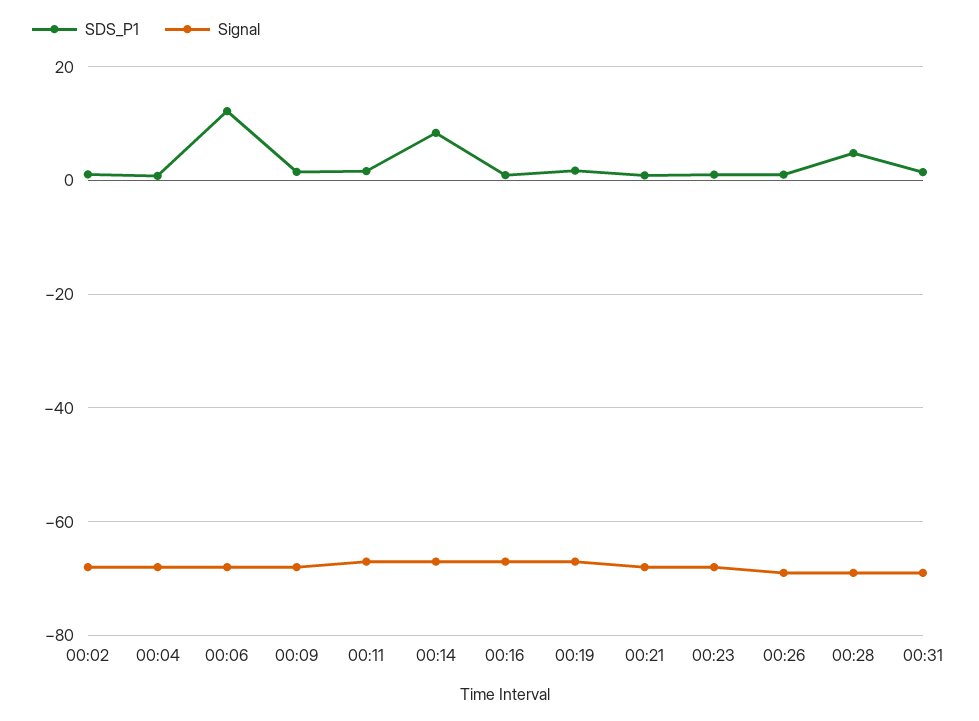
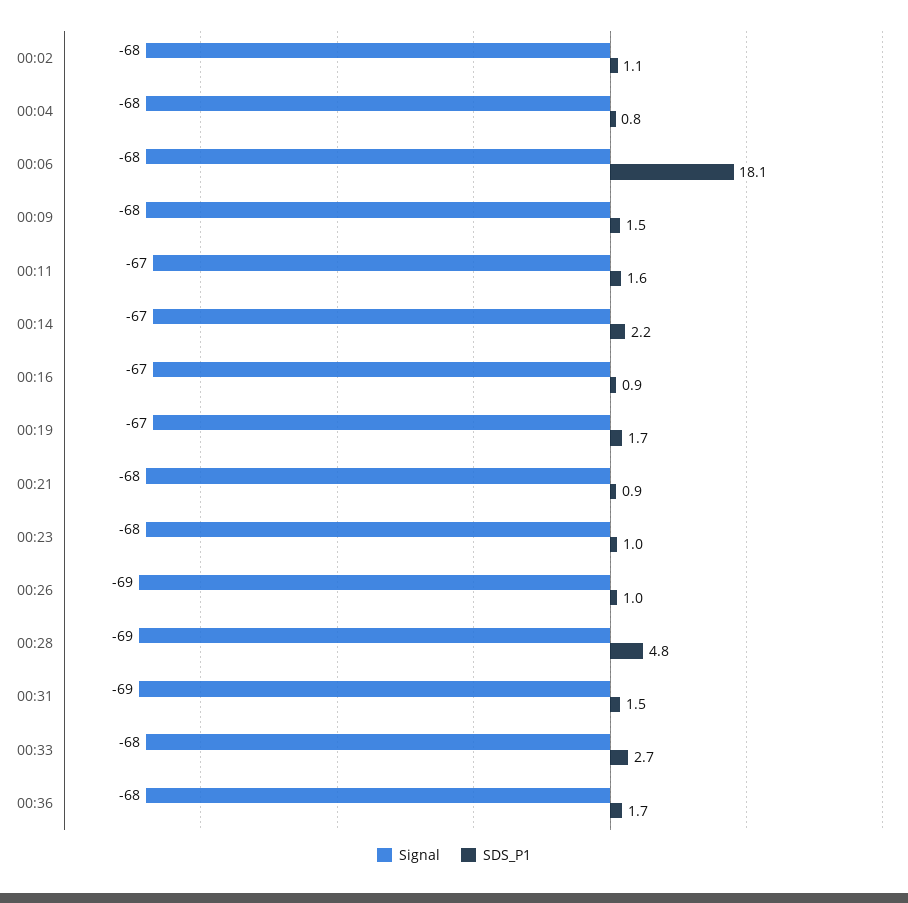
SDS_P1, 00:06: 12 -> 18.1
SDS_P1, 00:14: 8 -> 2.2
Signal, 00:33: none -> -68
SDS_P1, 00:33: none -> 2.7
Signal, 00:36: none -> -68
SDS_P1, 00:36: none -> 1.7

